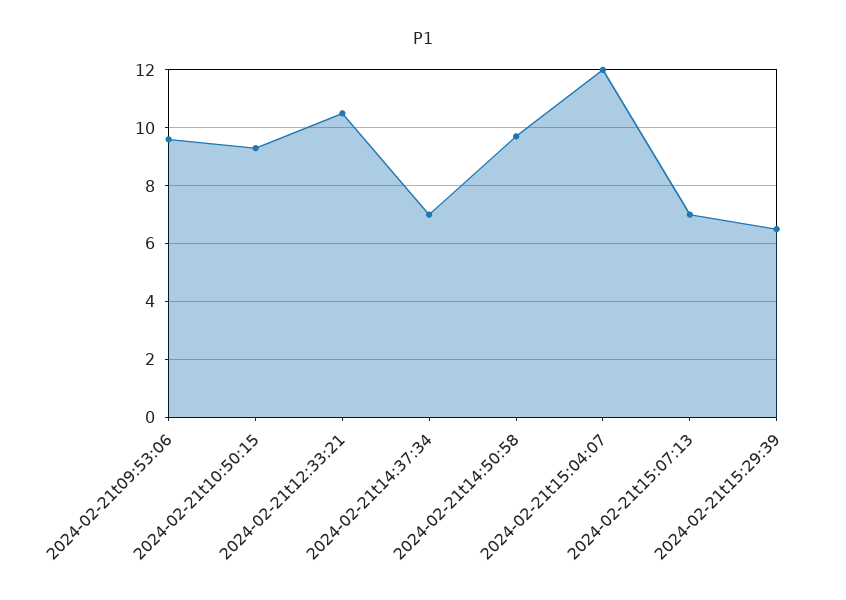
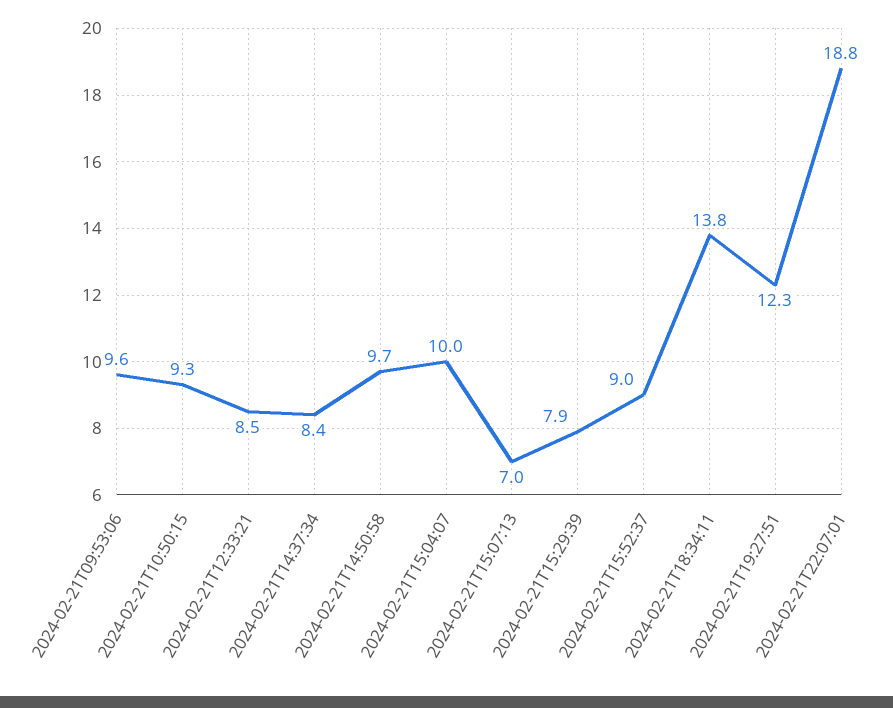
2024-02-21t12:33:21: 10.5 -> 8.5
2024-02-21t14:37:34: 7 -> 8.4
2024-02-21t15:04:07: 12 -> 10
2024-02-21t15:29:39: 6.5 -> 7.9
2024-02-21T15:52:37: none -> 9
2024-02-21T18:34:11: none -> 13.8
2024-02-21T19:27:51: none -> 12.3
2024-02-21T22:07:01: none -> 18.8

